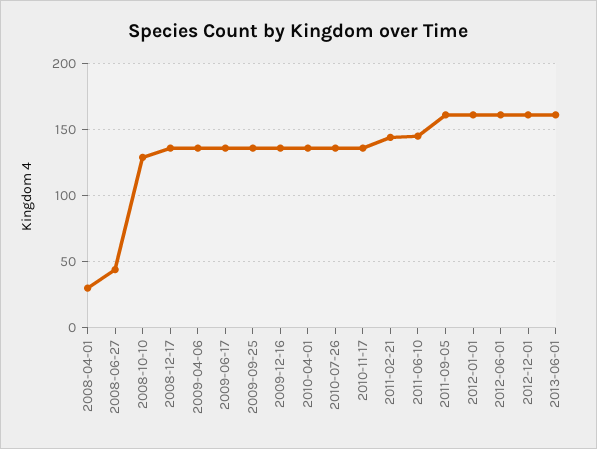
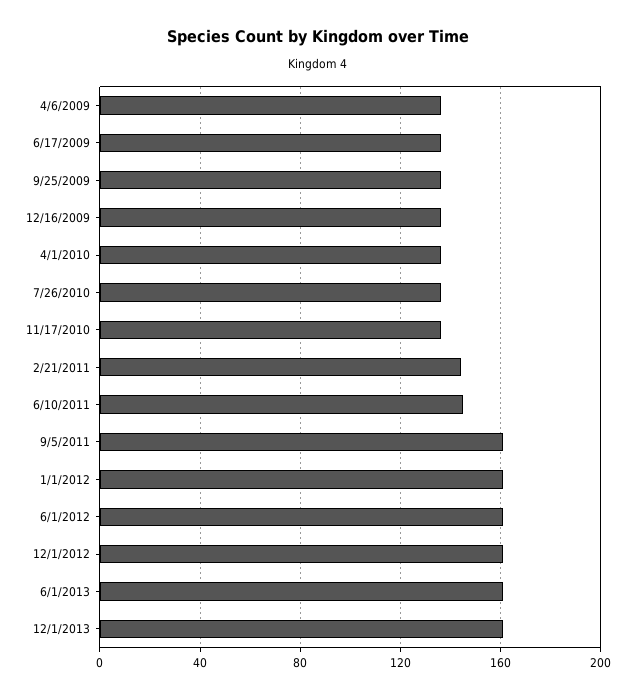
2008-04-01: 30 -> none
2008-06-27: 45 -> none
2008-10-10: 130 -> none
2008-12-17: 135 -> none
12/1/2013: none -> 160

